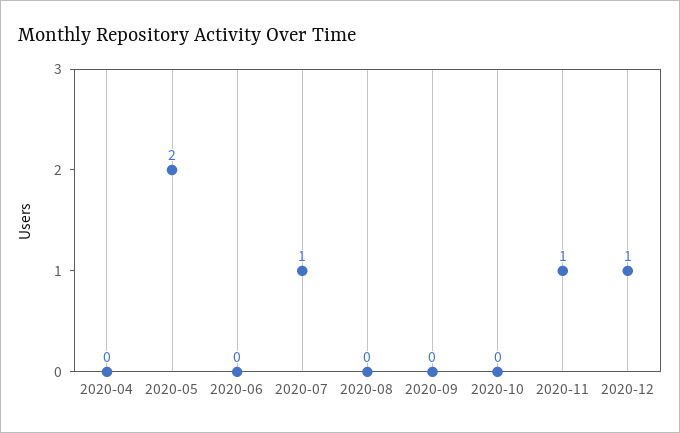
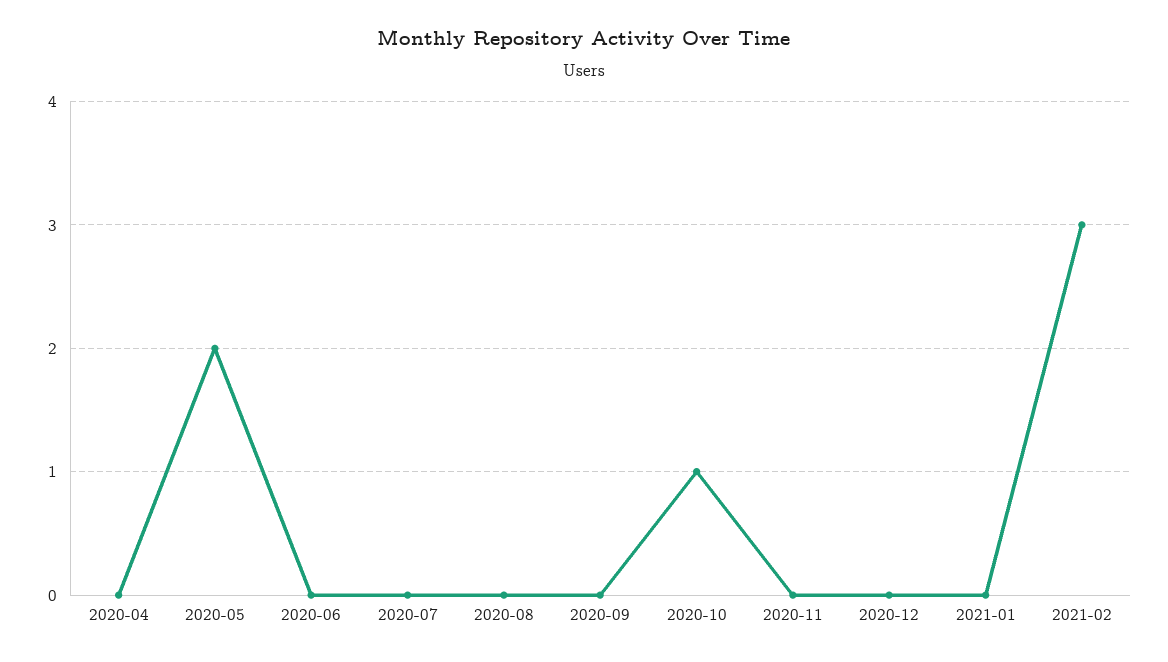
2020-07: 1 -> 0
2020-10: 0 -> 1
2020-11: 1 -> 0
2020-12: 1 -> 0
2021-01: none -> 0
2021-02: none -> 3

